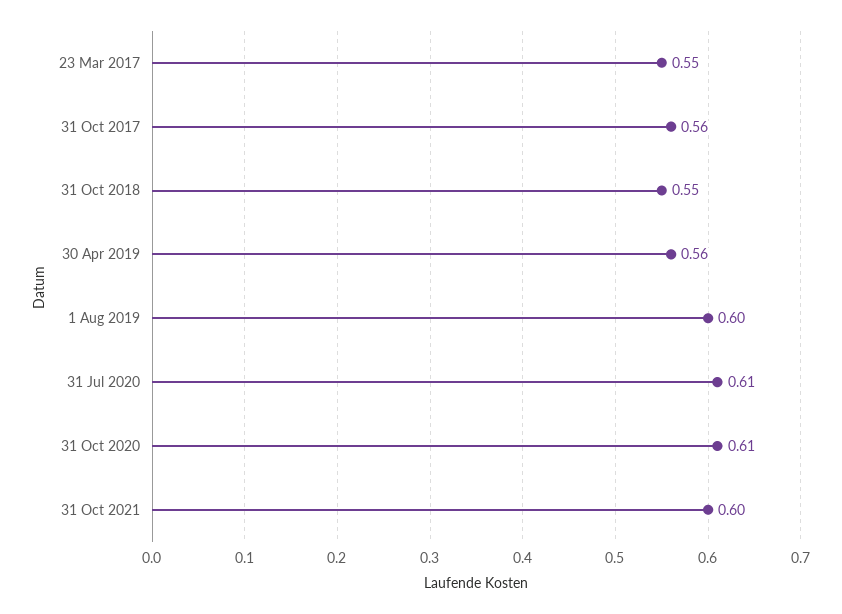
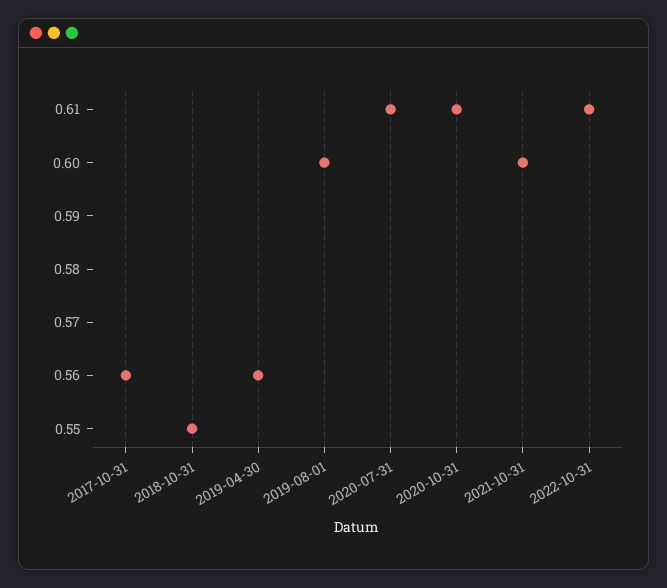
23 Mar 2017: 0.55 -> none
2022-10-31: none -> 0.61

